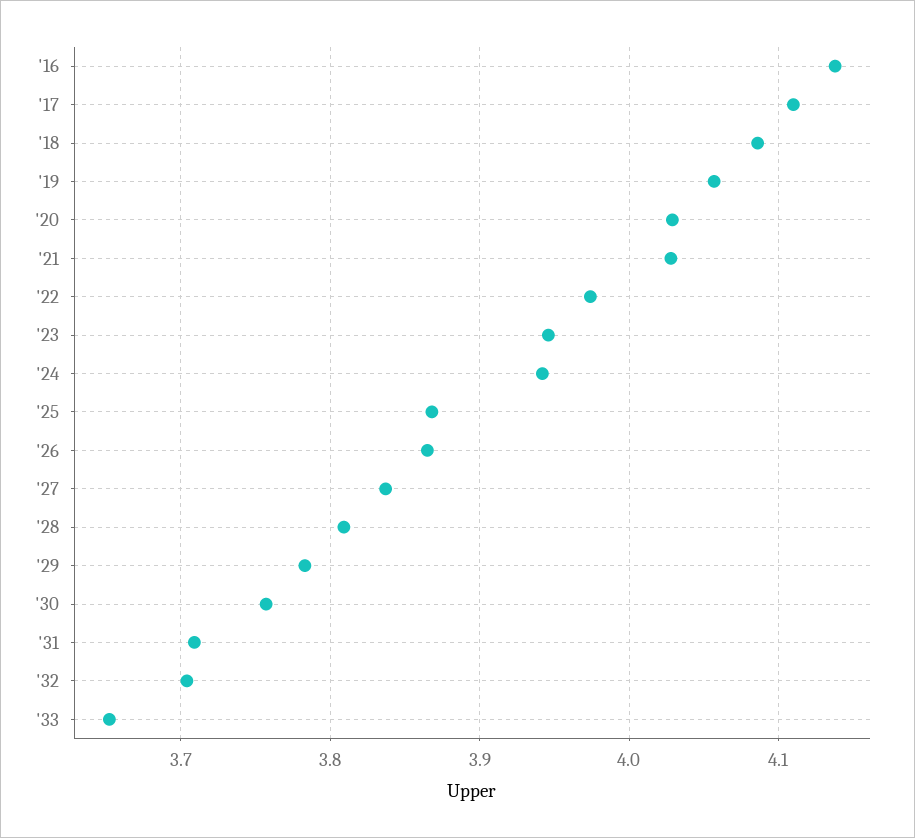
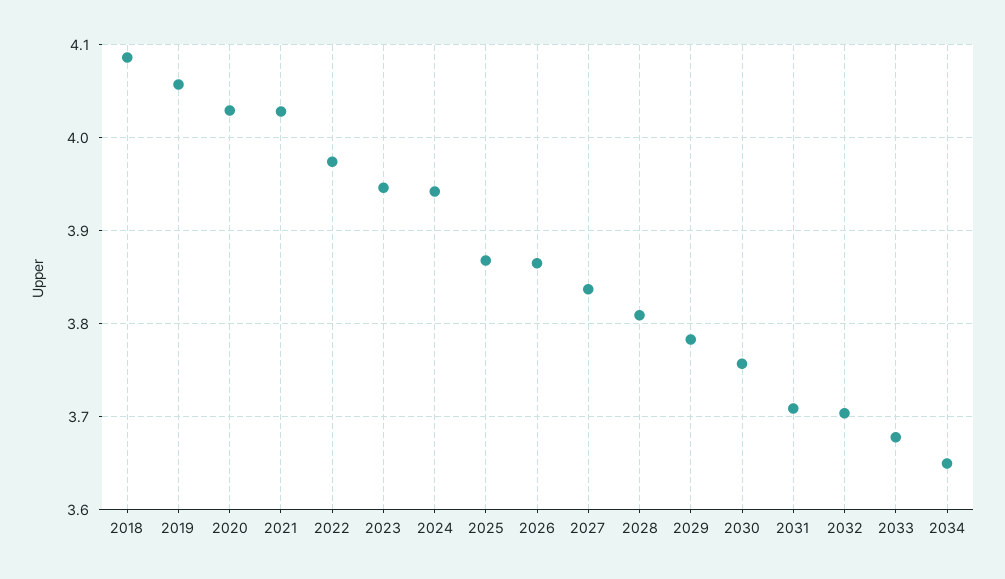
'16: 4.14 -> none
'17: 4.11 -> none
'33: 3.65 -> 3.68
2034: none -> 3.65

